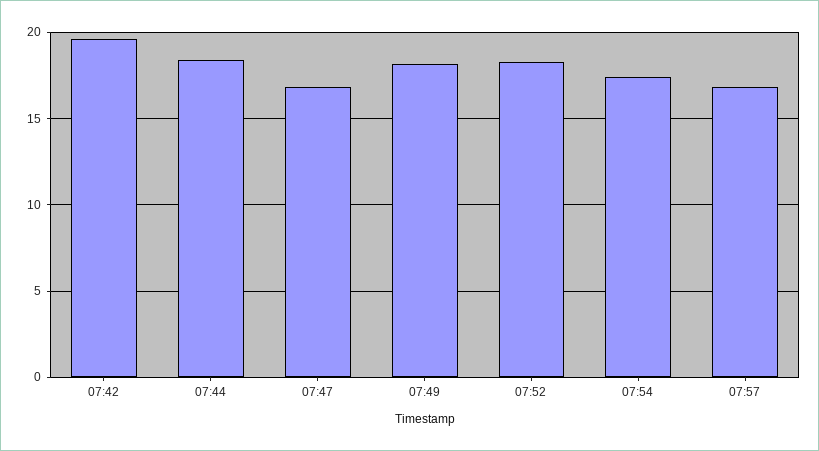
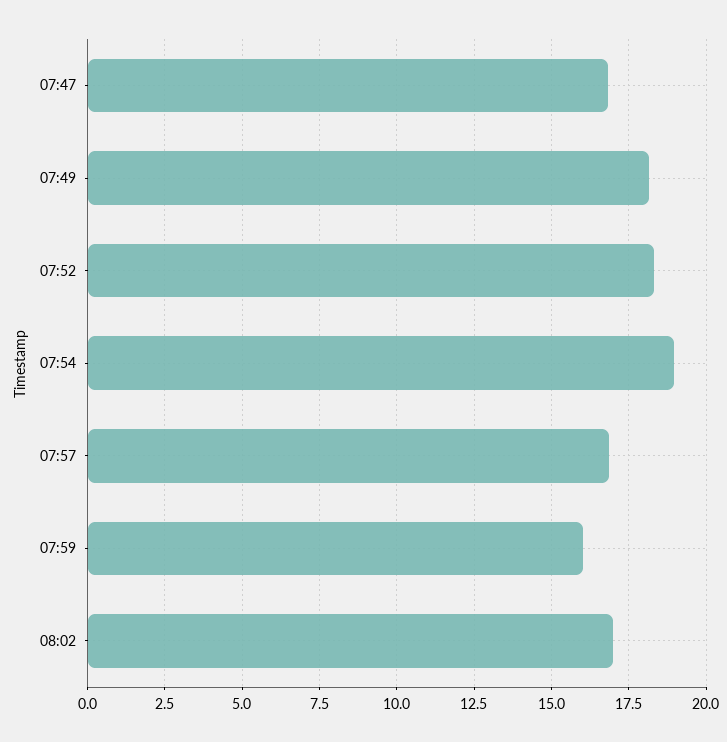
07:42: 19.5 -> none
07:44: 18.5 -> none
07:54: 17.5 -> 19
07:59: none -> 16
08:02: none -> 17

